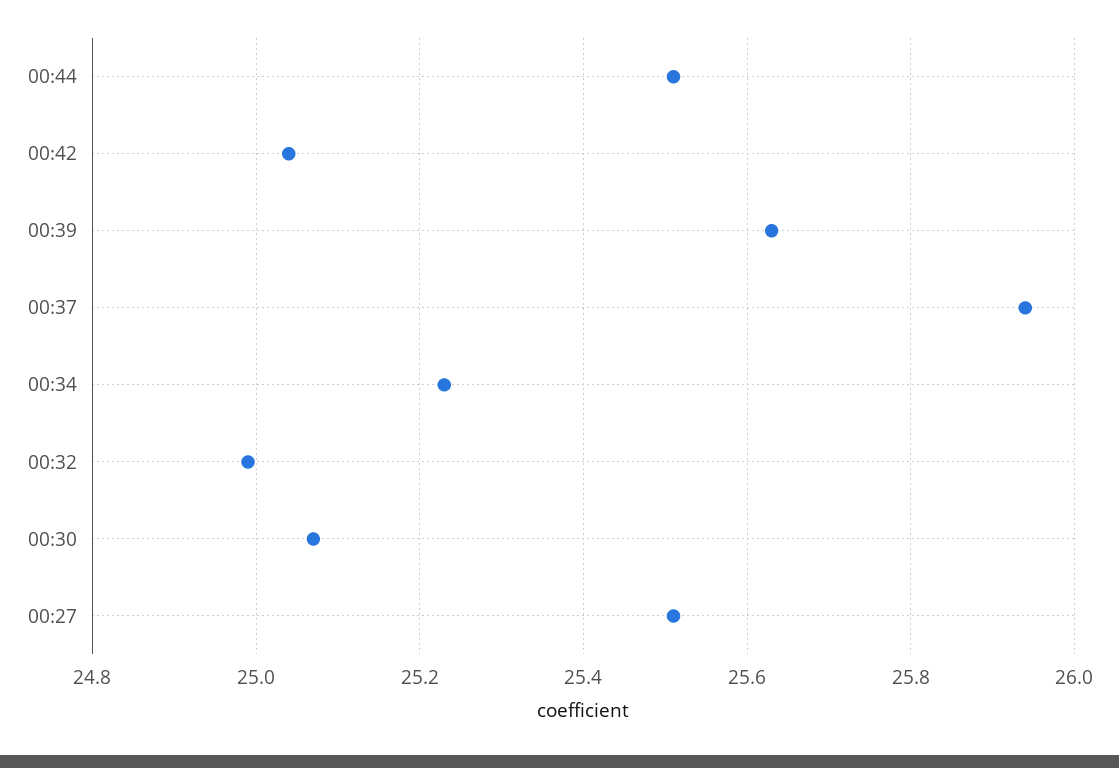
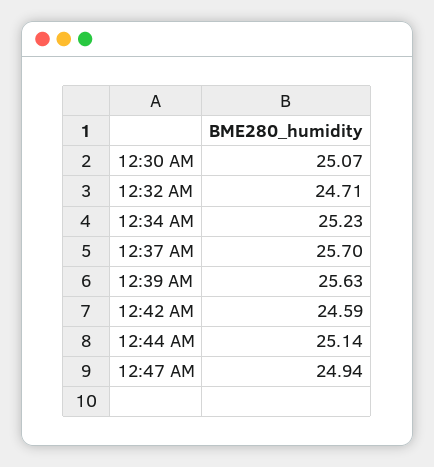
00:44: 25.5 -> 25.14
00:42: 25.05 -> 24.59
00:37: 25.95 -> 25.7
00:32: 25 -> 24.71
00:27: 25.5 -> none
12:47 AM: none -> 24.94

